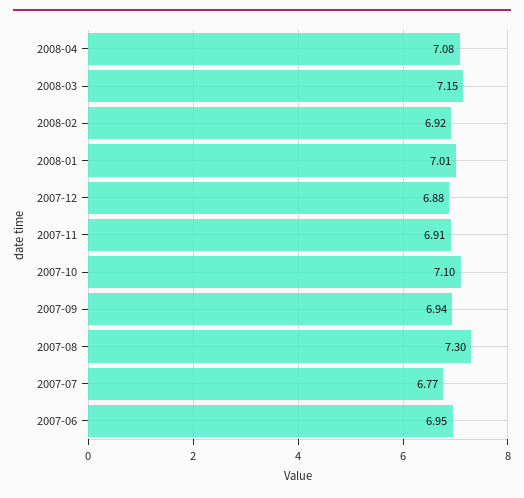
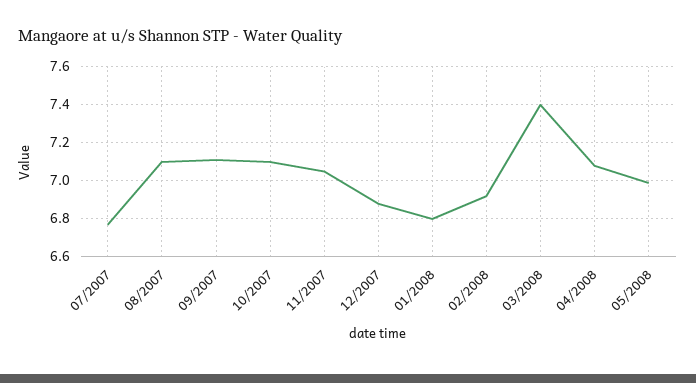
2008-03: 7.15 -> 7.4
2008-01: 7.01 -> 6.8
2007-11: 6.91 -> 7.05
2007-09: 6.94 -> 7.1
2007-08: 7.3 -> 7.1
2007-06: 6.95 -> none
05/2008: none -> 7

